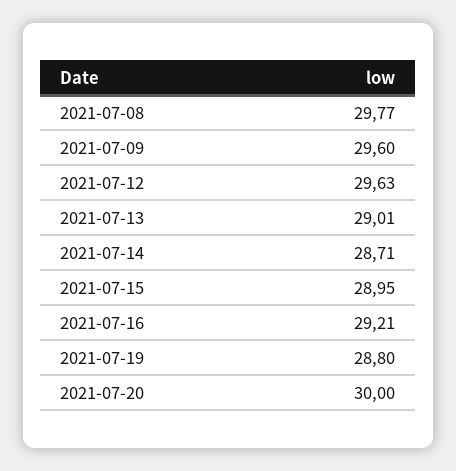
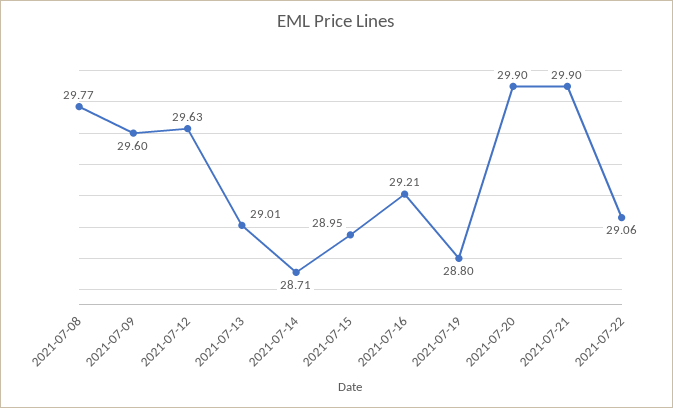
2021-07-20: 30 -> 29.9
2021-07-21: none -> 29.9
2021-07-22: none -> 29.06

